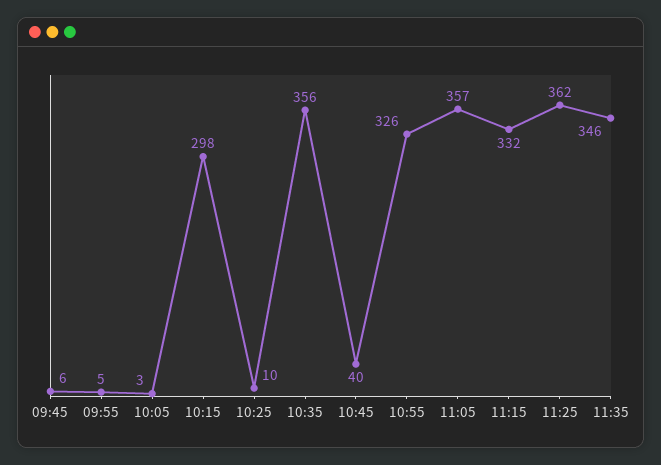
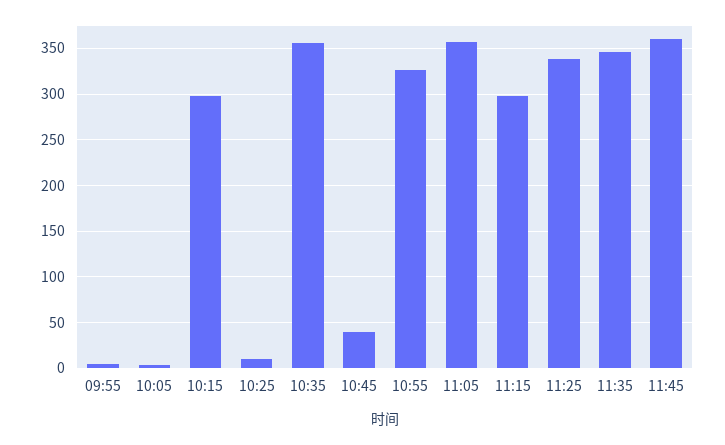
09:45: 6 -> none
11:15: 332 -> 300
11:25: 362 -> 340
11:45: none -> 360

